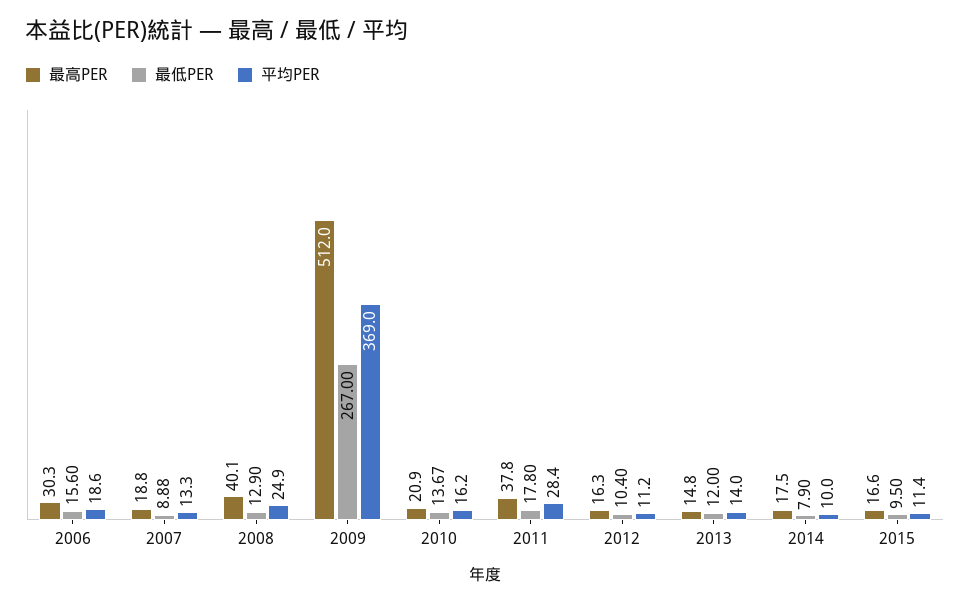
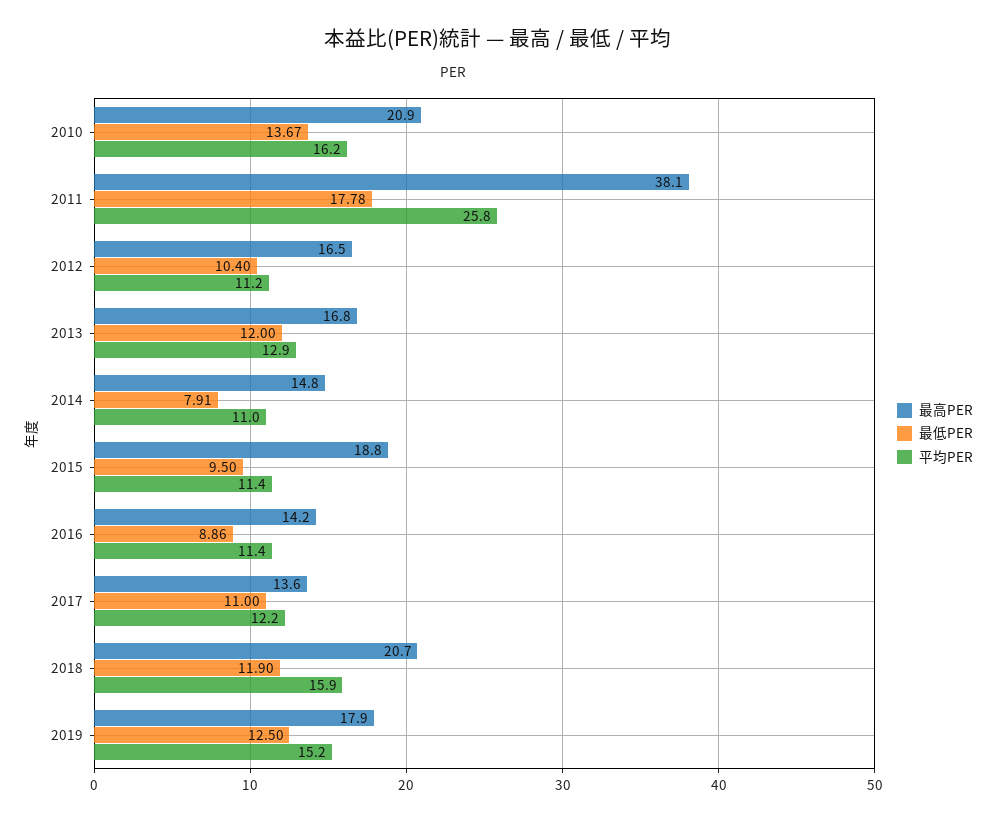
最高PER, 2006: 30.3 -> none
最低PER, 2006: 15.6 -> none
平均PER, 2006: 18.6 -> none
最高PER, 2007: 18.8 -> none
最低PER, 2007: 8.88 -> none
平均PER, 2007: 13.3 -> none
最高PER, 2008: 40.1 -> none
最低PER, 2008: 12.9 -> none
平均PER, 2008: 24.9 -> none
最高PER, 2009: 512 -> none
最低PER, 2009: 267 -> none
平均PER, 2009: 369 -> none
最高PER, 2011: 37.8 -> 38.1
最低PER, 2011: 17.8 -> 17.78
平均PER, 2011: 28.4 -> 25.8
最高PER, 2012: 16.3 -> 16.5
最高PER, 2013: 14.8 -> 16.8
平均PER, 2013: 14 -> 12.9
最高PER, 2014: 17.5 -> 14.8
最低PER, 2014: 7.9 -> 7.91
平均PER, 2014: 10 -> 11
最高PER, 2015: 16.6 -> 18.8
最高PER, 2016: none -> 14.2
最低PER, 2016: none -> 8.86
平均PER, 2016: none -> 11.4
最高PER, 2017: none -> 13.6
最低PER, 2017: none -> 11
平均PER, 2017: none -> 12.2
最高PER, 2018: none -> 20.7
最低PER, 2018: none -> 11.9
平均PER, 2018: none -> 15.9
最高PER, 2019: none -> 17.9
最低PER, 2019: none -> 12.5
平均PER, 2019: none -> 15.2

